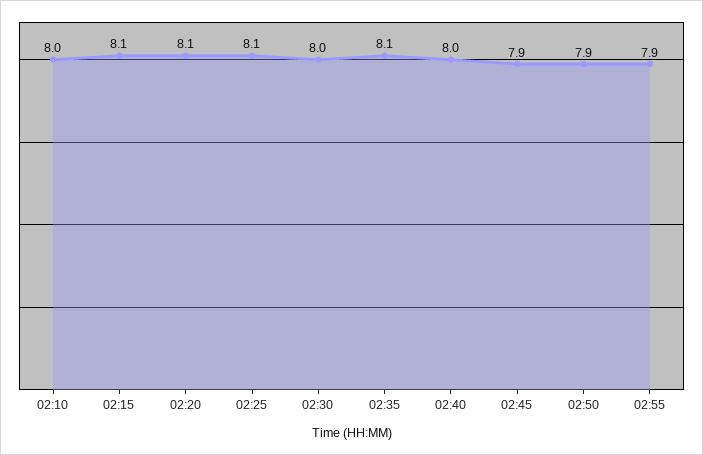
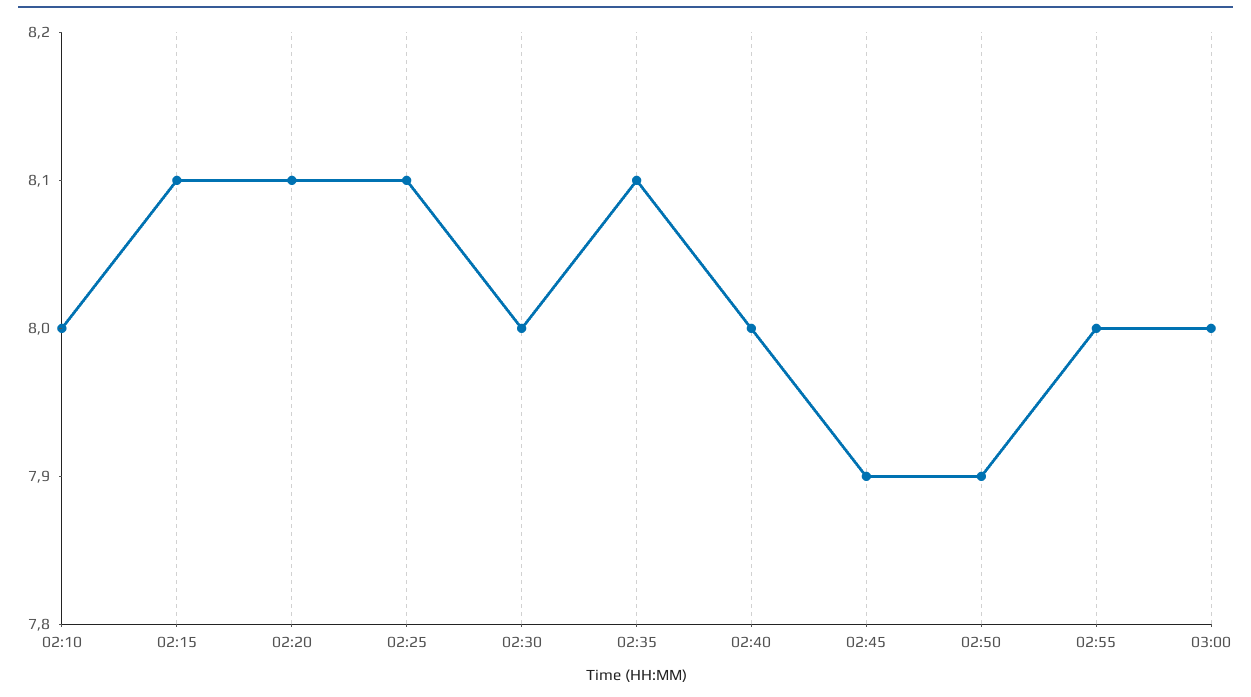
02:55: 7.9 -> 8
03:00: none -> 8

